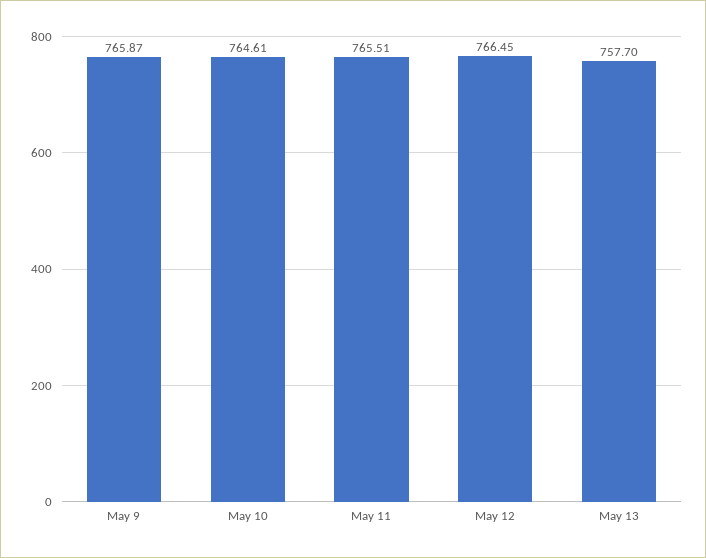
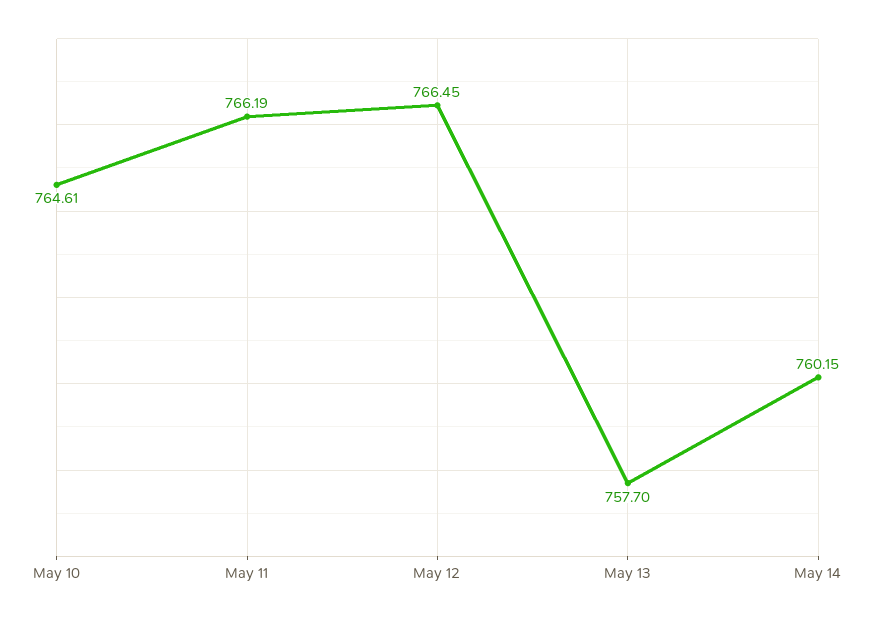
May 9: 765.87 -> none
May 11: 765.51 -> 766.19
May 14: none -> 760.15

